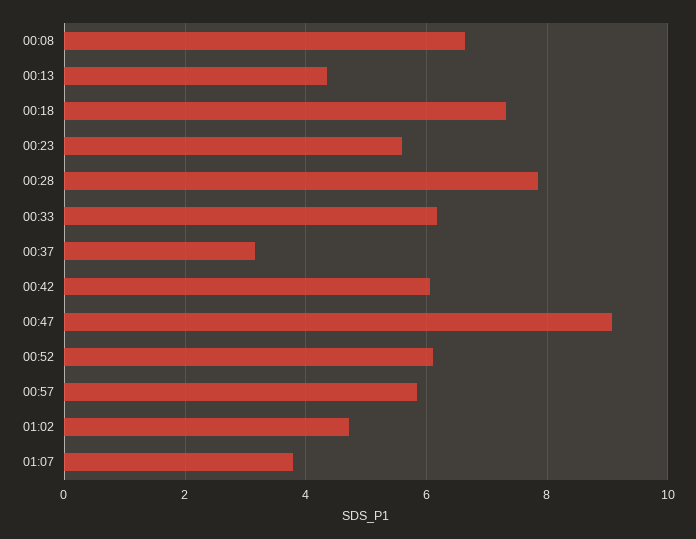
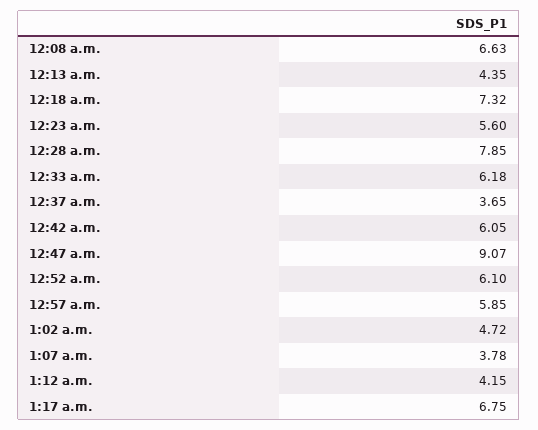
00:37: 3.2 -> 3.65
1:12 a.m.: none -> 4.15
1:17 a.m.: none -> 6.75

